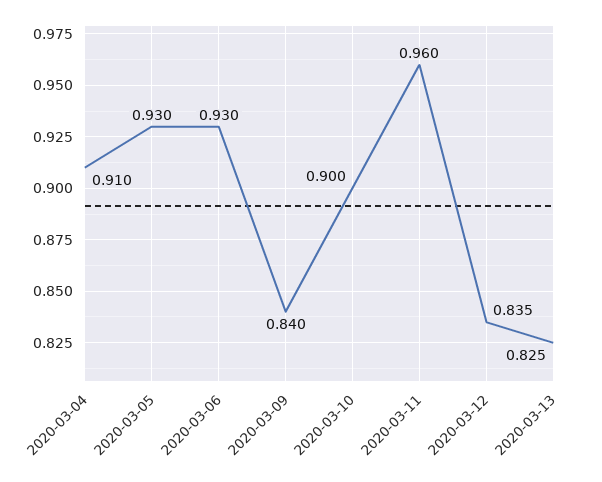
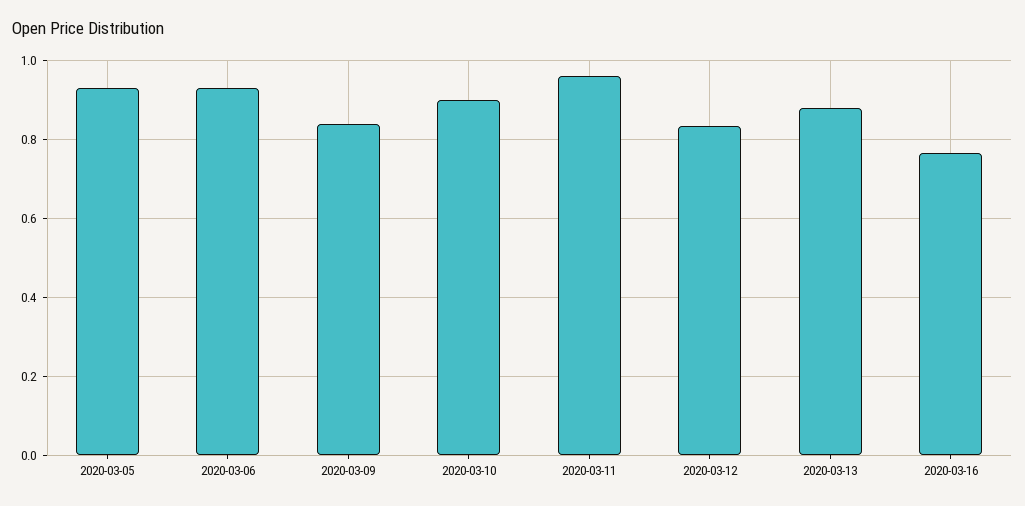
2020-03-04: 0.91 -> none
2020-03-13: 0.825 -> 0.88
2020-03-16: none -> 0.76

